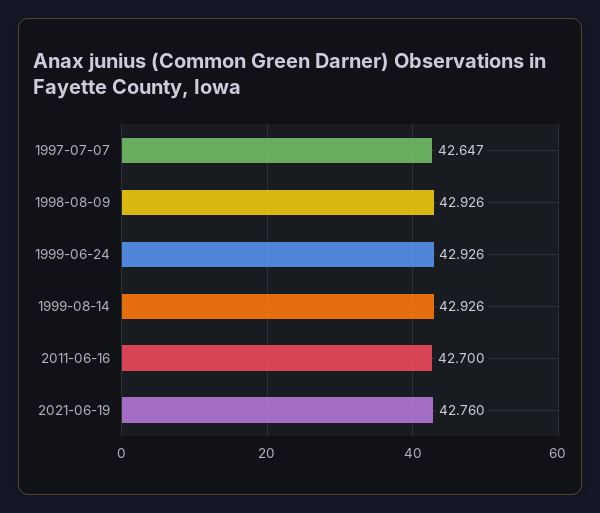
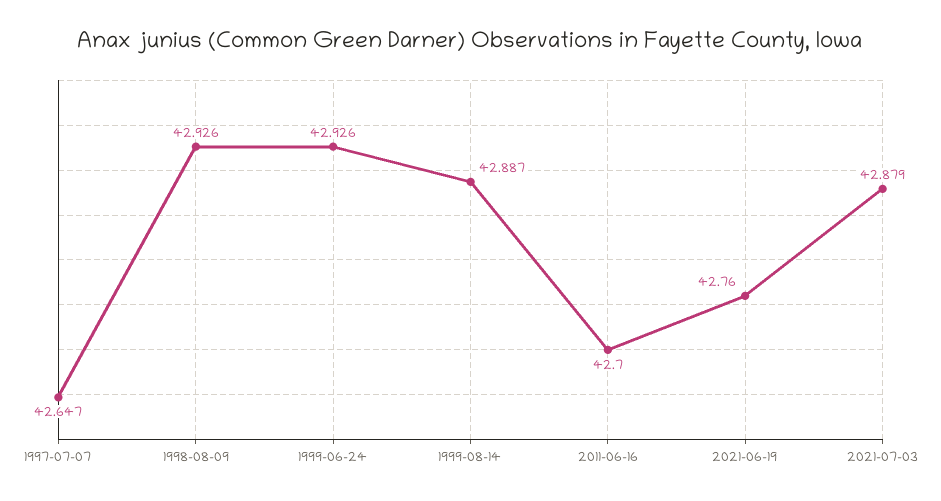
1999-08-14: 42.926 -> 42.887
2021-07-03: none -> 42.879

